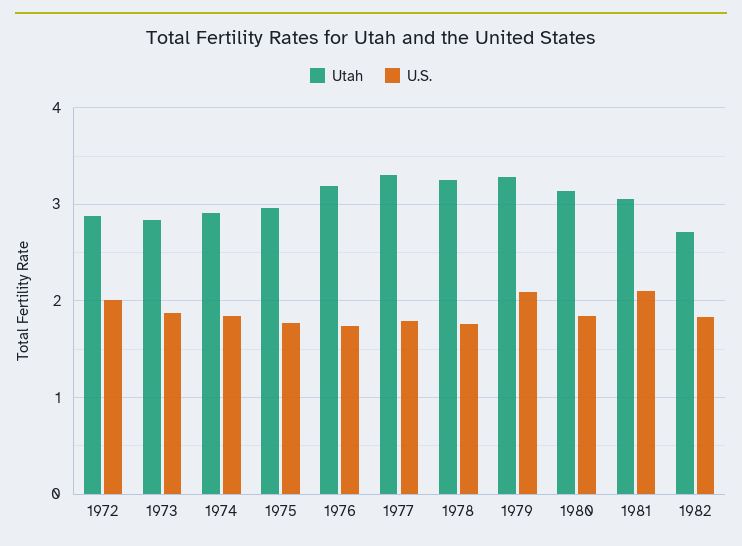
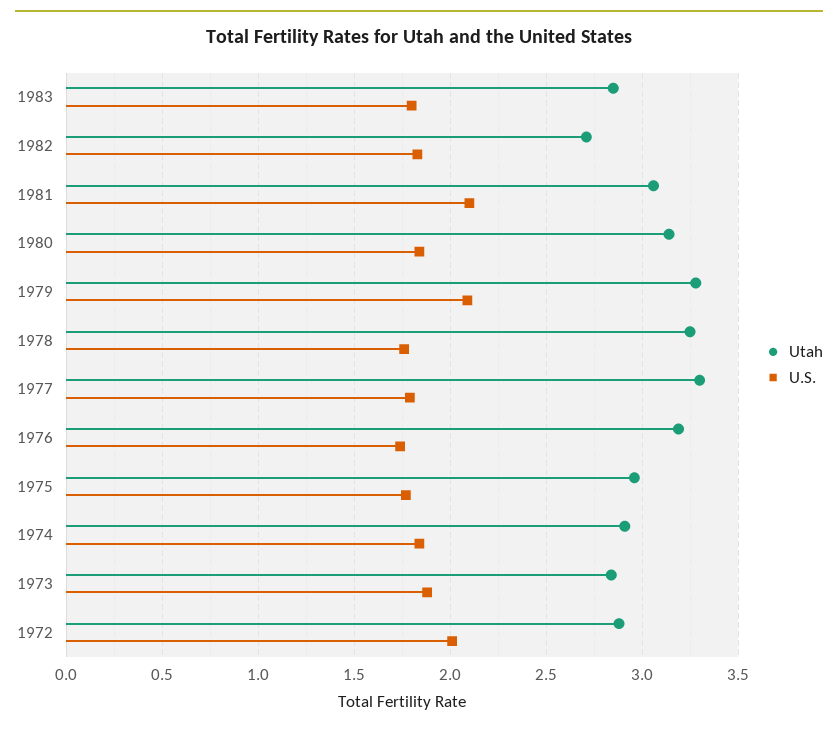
Utah, 1983: none -> 2.85
U.S., 1983: none -> 1.8

